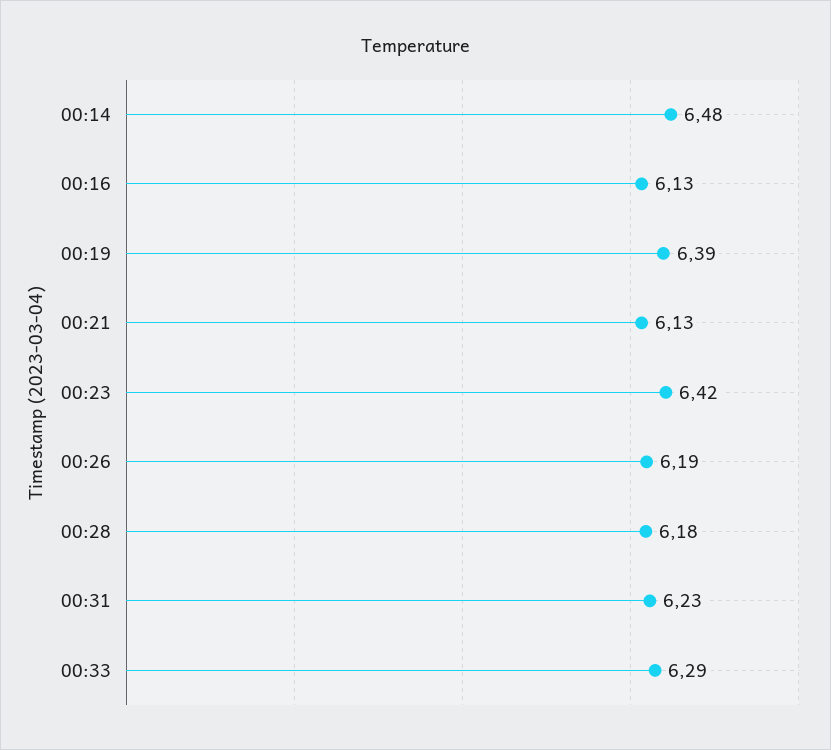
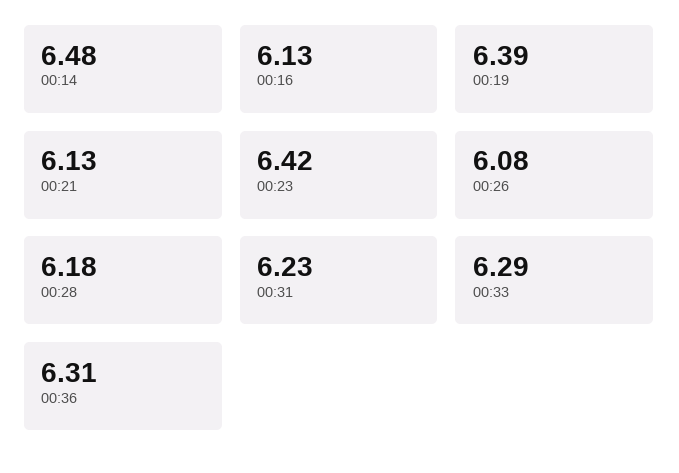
00:26: 6.19 -> 6.08
00:36: none -> 6.31

